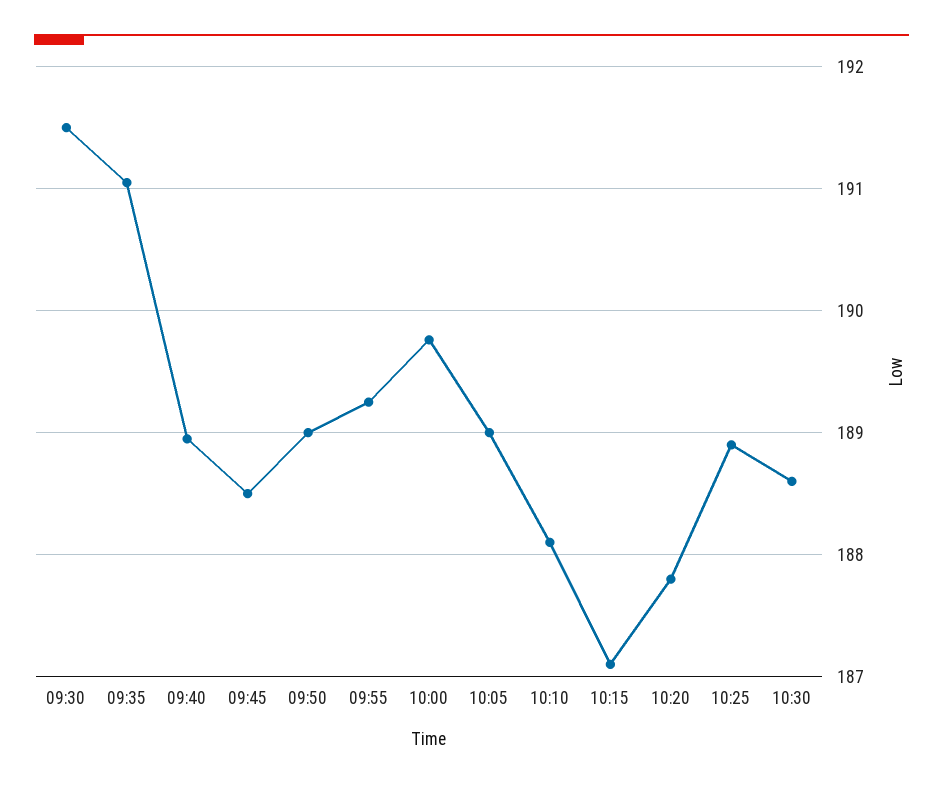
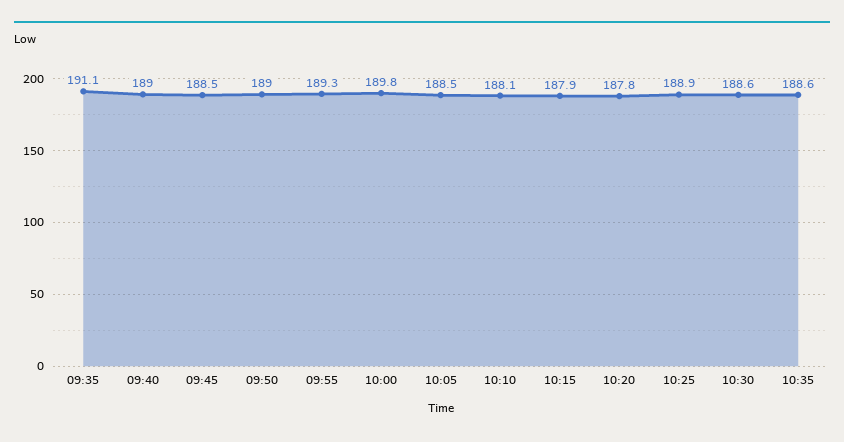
09:30: 191.5 -> none
10:05: 189 -> 188.5
10:15: 187.1 -> 187.9
10:35: none -> 188.6

